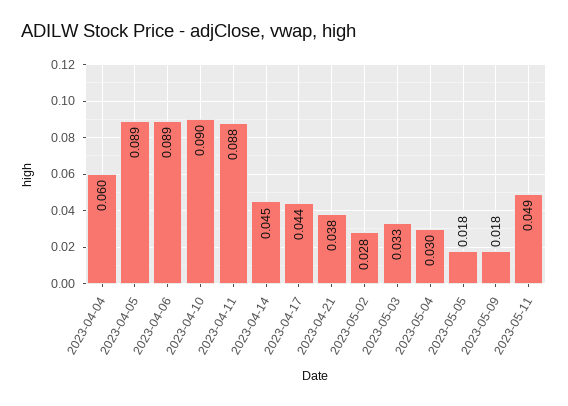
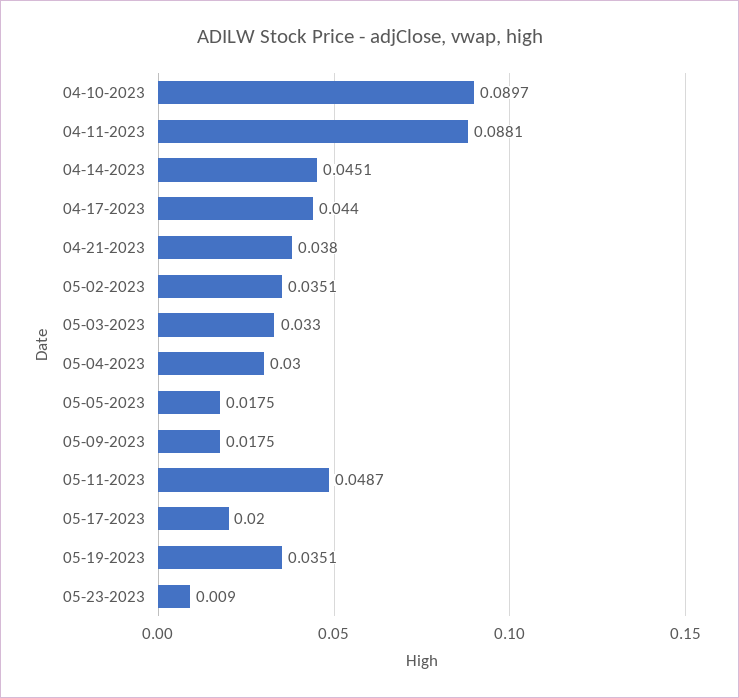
2023-04-04: 0.06 -> none
2023-04-05: 0.089 -> none
2023-04-06: 0.089 -> none
2023-05-02: 0.028 -> 0.0351
05-17-2023: none -> 0.02
05-19-2023: none -> 0.0351
05-23-2023: none -> 0.009

